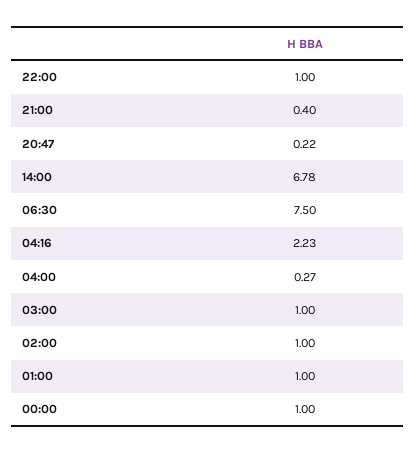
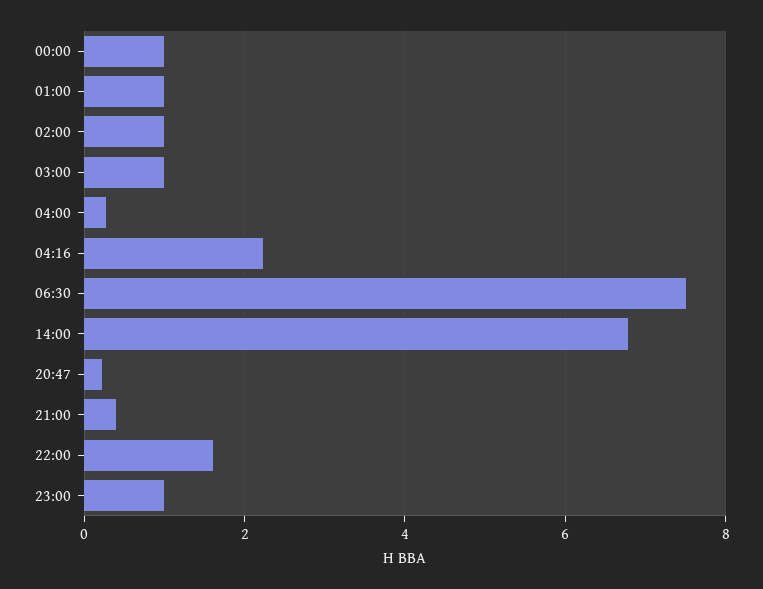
22:00: 1 -> 1.6
23:00: none -> 1

